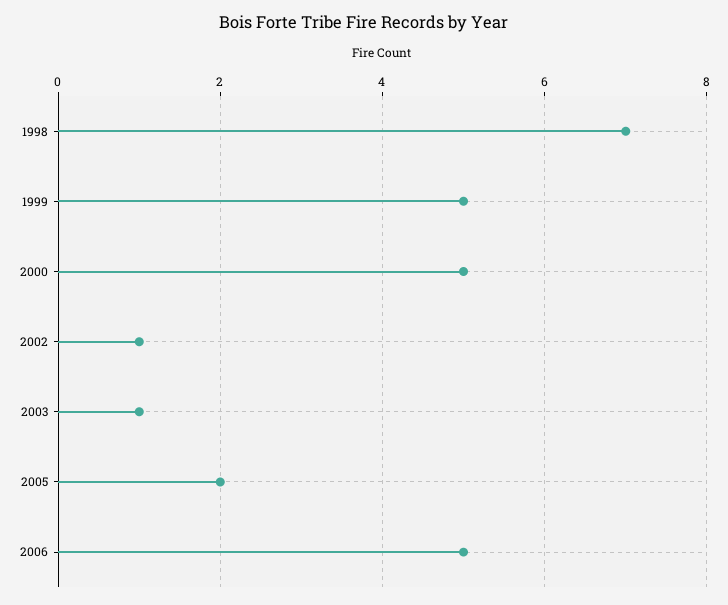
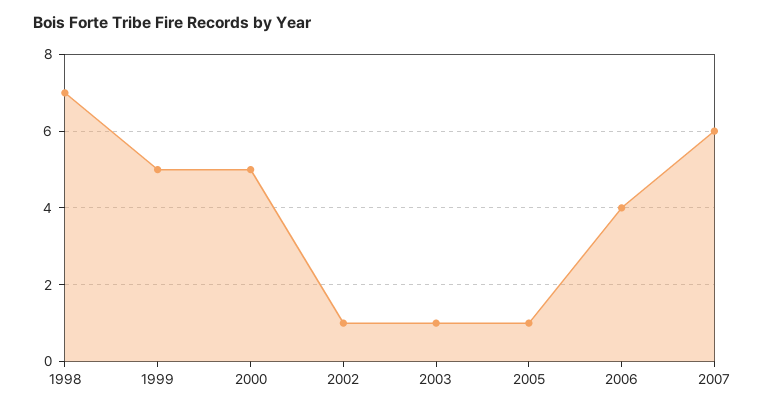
2005: 2 -> 1
2006: 5 -> 4
2007: none -> 6

